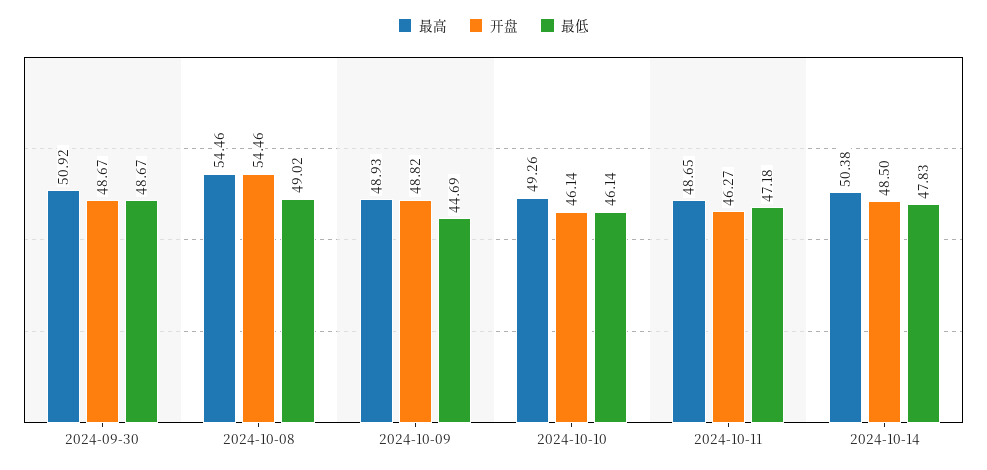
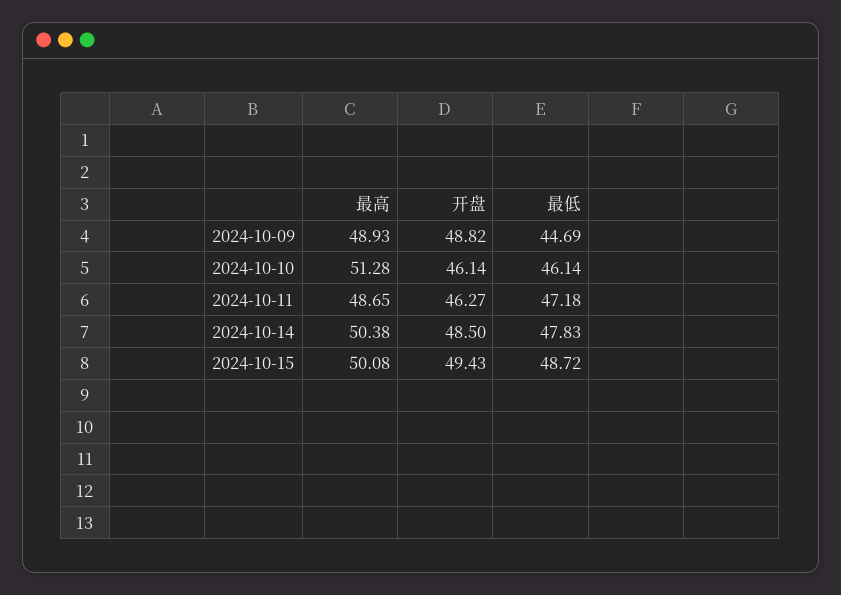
最高, 2024-09-30: 50.92 -> none
开盘, 2024-09-30: 48.67 -> none
最低, 2024-09-30: 48.67 -> none
最高, 2024-10-08: 54.46 -> none
开盘, 2024-10-08: 54.46 -> none
最低, 2024-10-08: 49.02 -> none
最高, 2024-10-10: 49.26 -> 51.28
最高, 2024-10-15: none -> 50.08
开盘, 2024-10-15: none -> 49.43
最低, 2024-10-15: none -> 48.72

